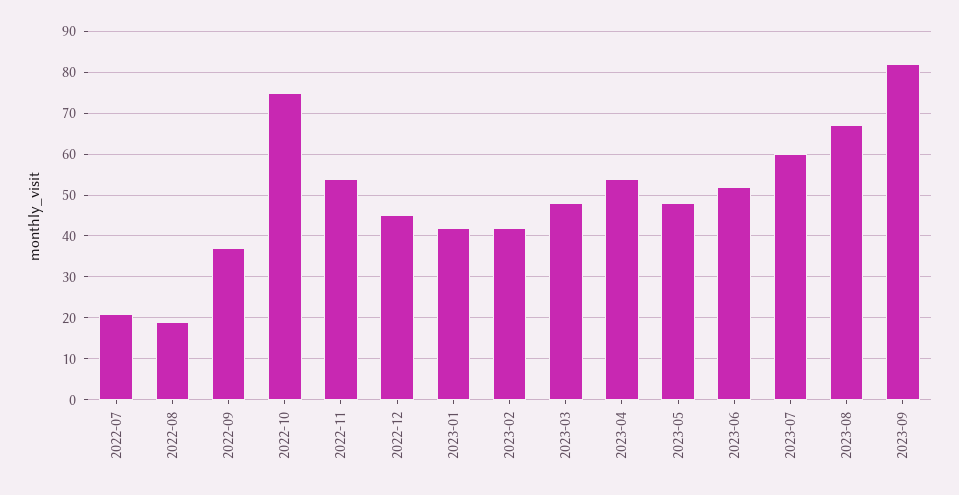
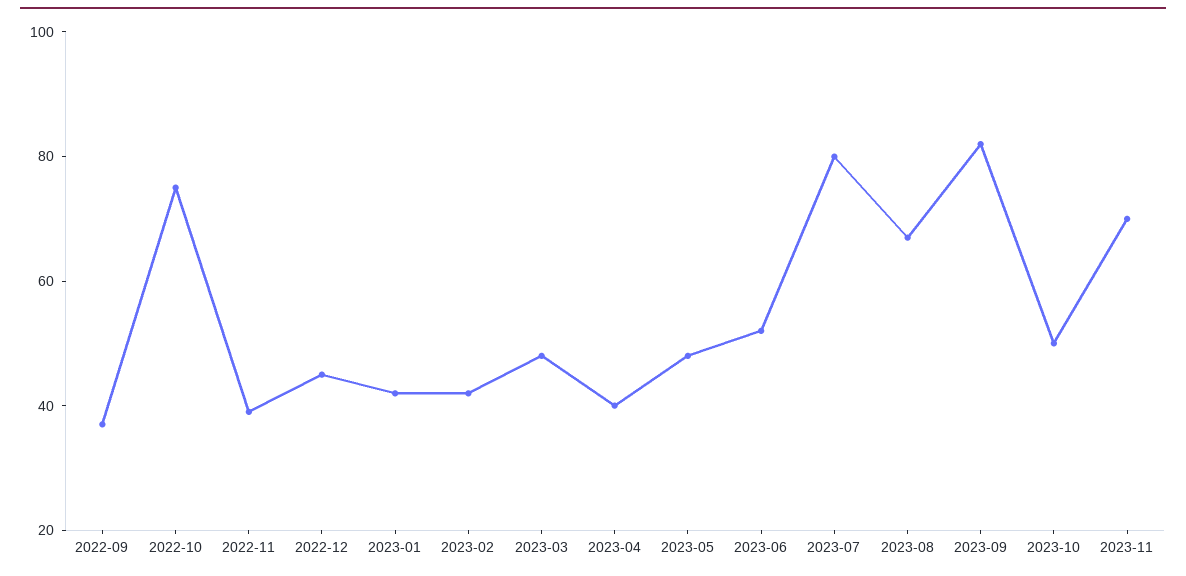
2022-07: 20 -> none
2022-08: 20 -> none
2022-11: 55 -> 40
2023-04: 55 -> 40
2023-07: 60 -> 80
2023-10: none -> 50
2023-11: none -> 70

